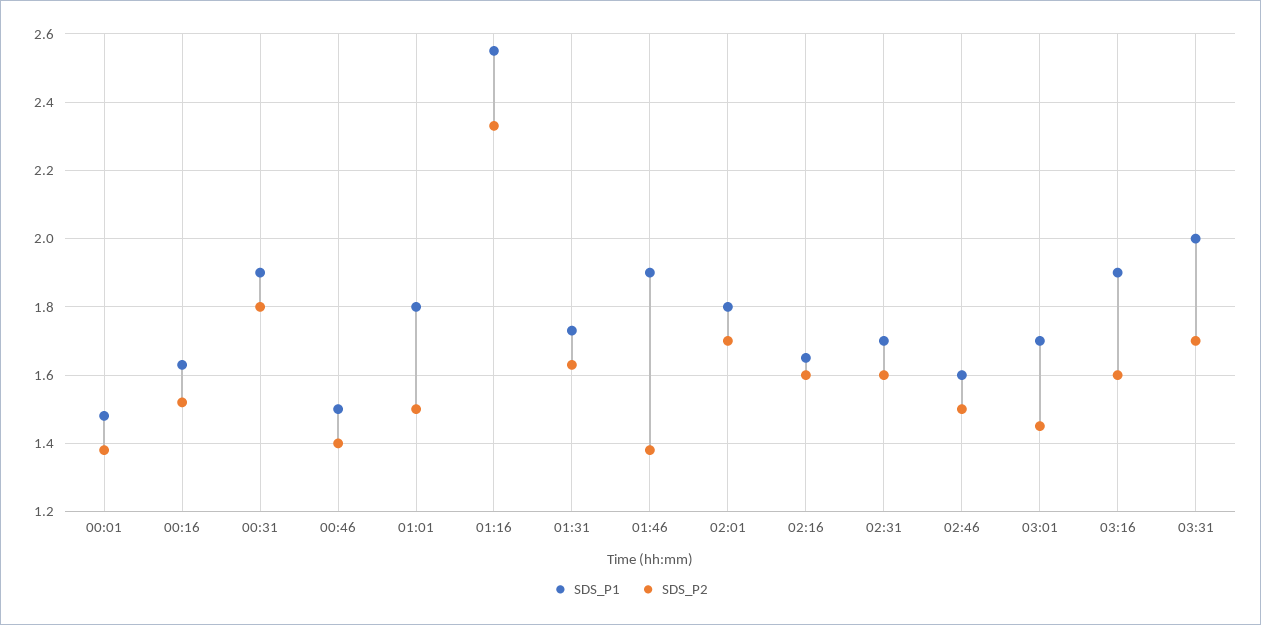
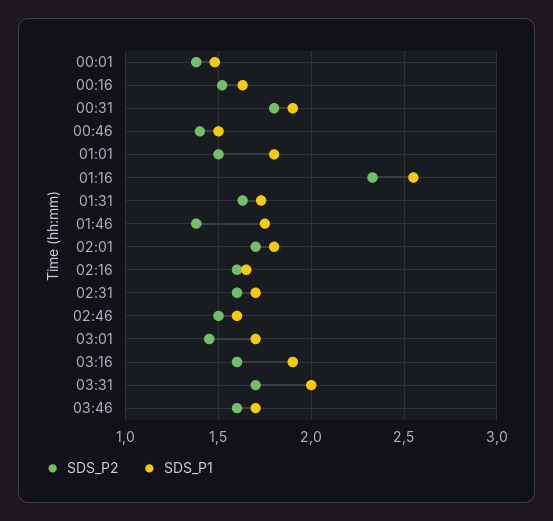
SDS_P1, 01:46: 1.9 -> 1.75
SDS_P2, 03:46: none -> 1.6
SDS_P1, 03:46: none -> 1.7

